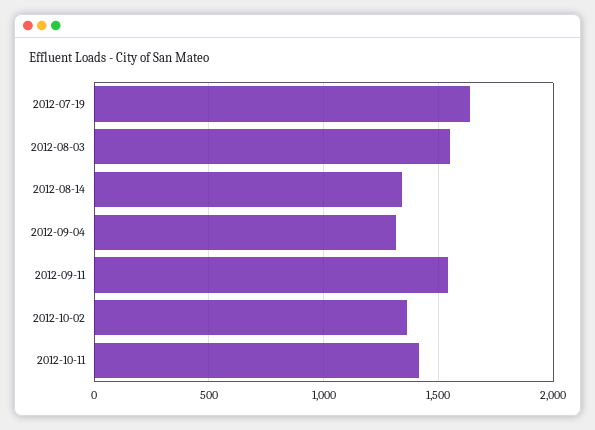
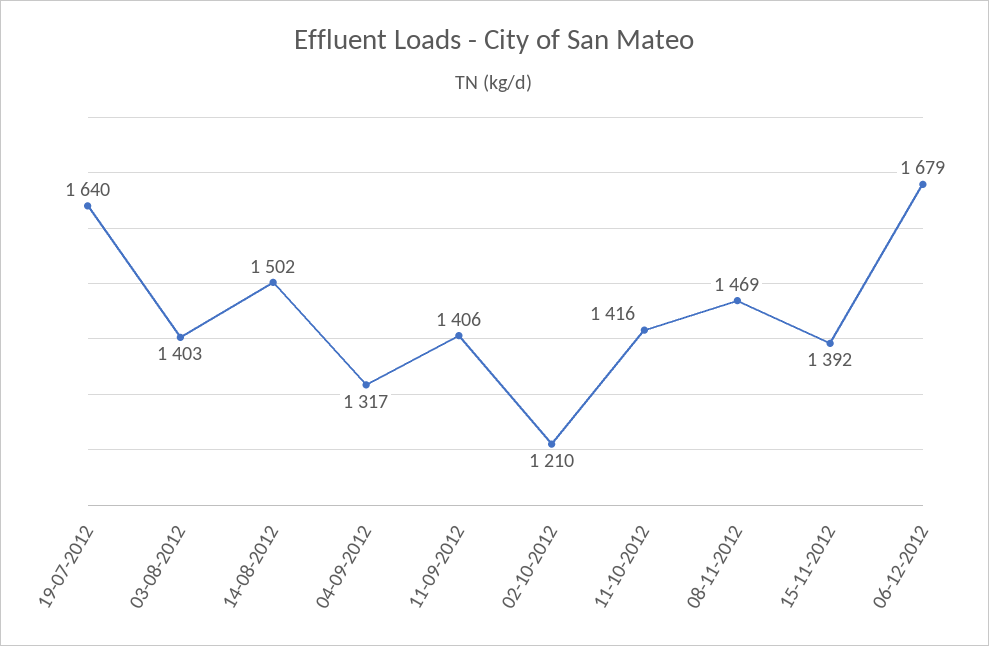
2012-08-03: 1550 -> 1403
2012-08-14: 1350 -> 1502
2012-09-11: 1550 -> 1406
2012-10-02: 1350 -> 1210
08-11-2012: none -> 1469
15-11-2012: none -> 1392
06-12-2012: none -> 1679

